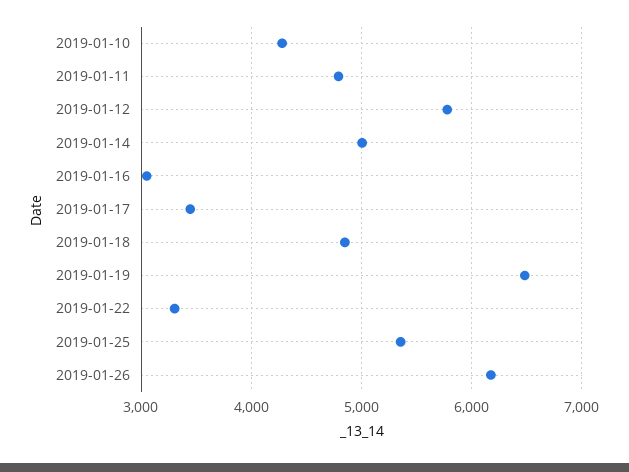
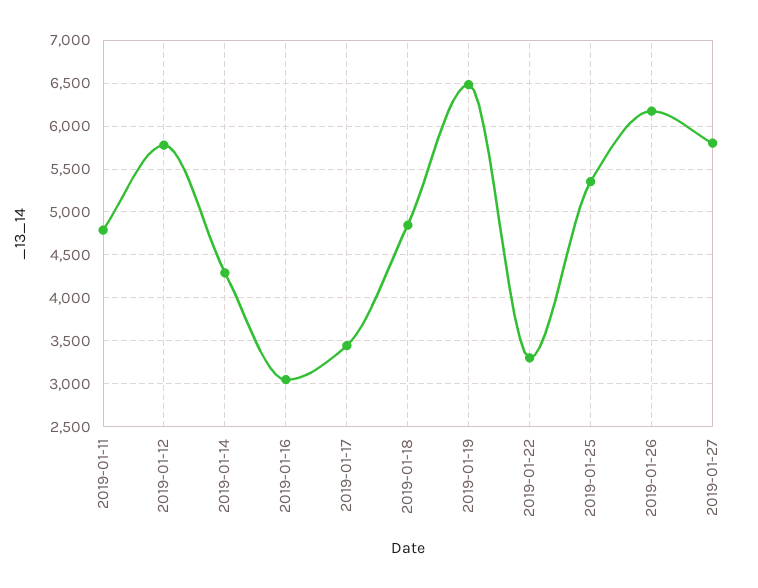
2019-01-10: 4300 -> none
2019-01-14: 5000 -> 4300
2019-01-27: none -> 5800

